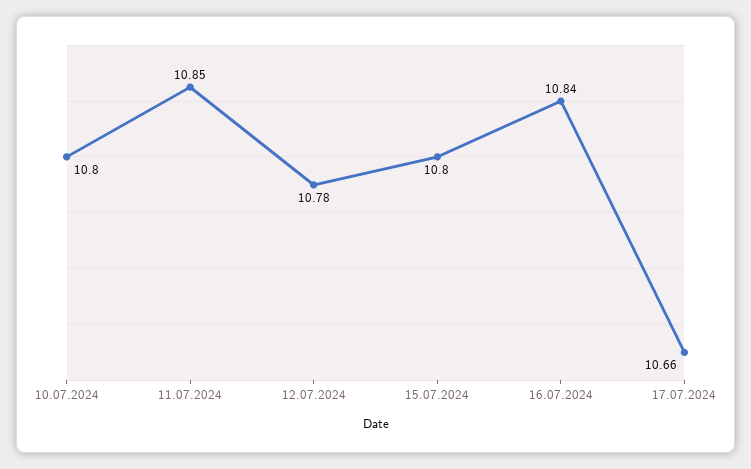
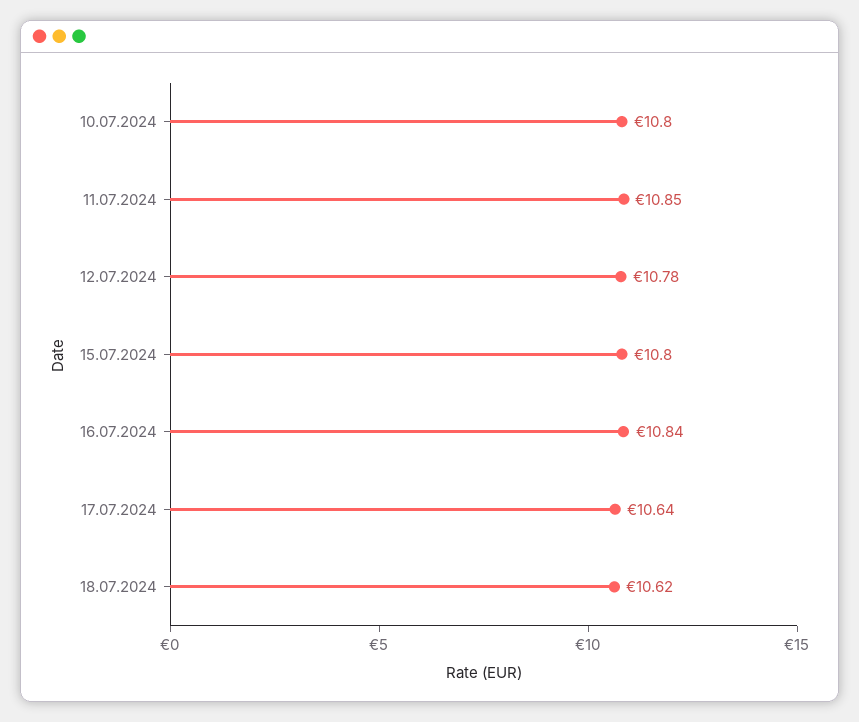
17.07.2024: 10.66 -> 10.64
18.07.2024: none -> 10.62

